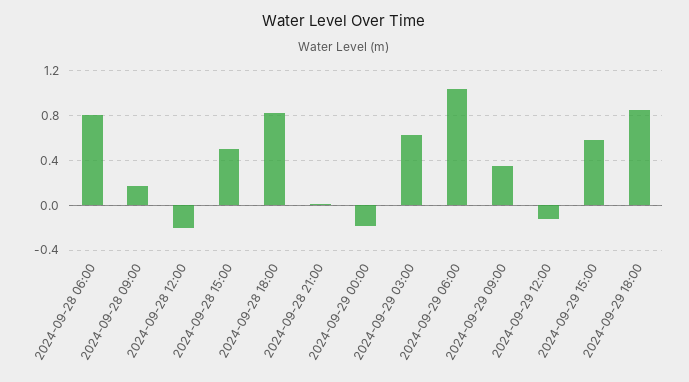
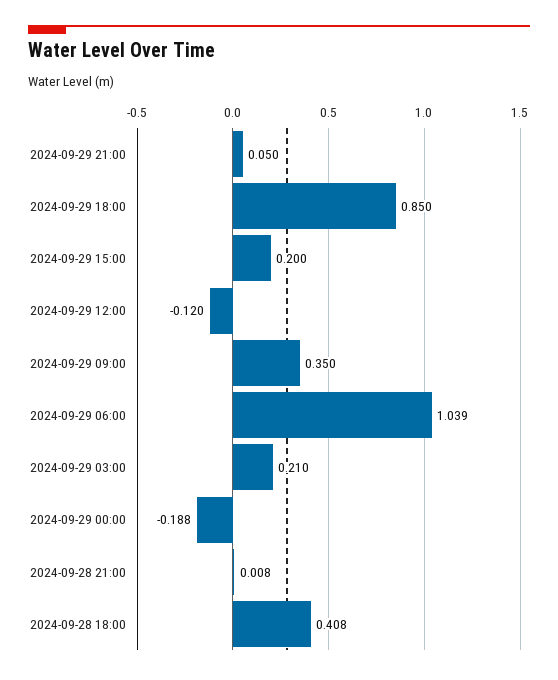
2024-09-28 06:00: 0.8 -> none
2024-09-28 09:00: 0.2 -> none
2024-09-28 12:00: -0.2 -> none
2024-09-28 15:00: 0.5 -> none
2024-09-28 18:00: 0.8 -> 0.408
2024-09-29 03:00: 0.6 -> 0.21
2024-09-29 15:00: 0.6 -> 0.2
2024-09-29 21:00: none -> 0.05

